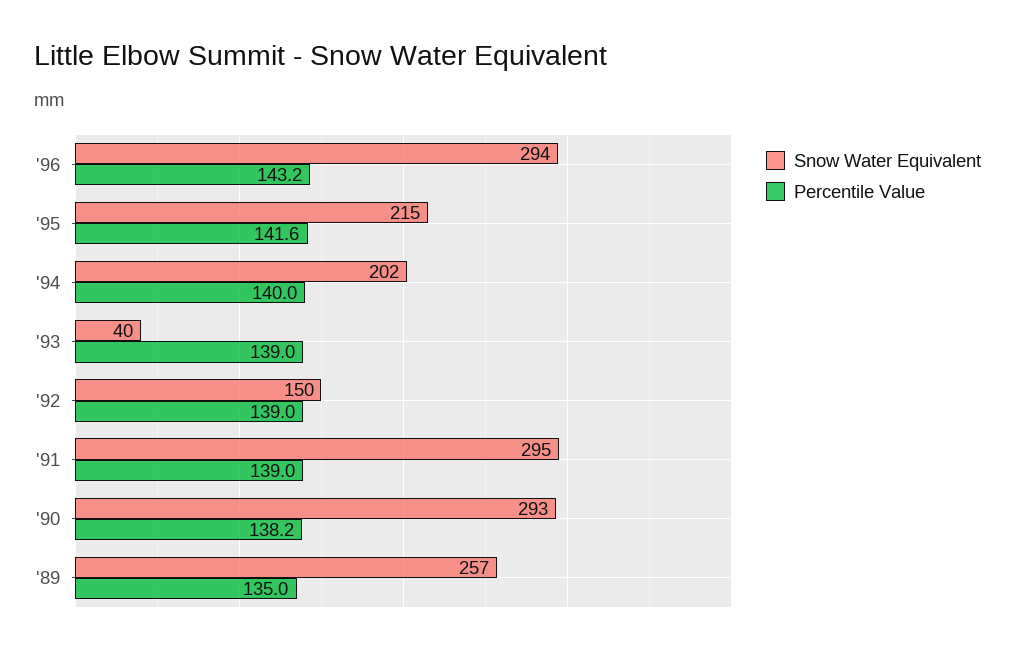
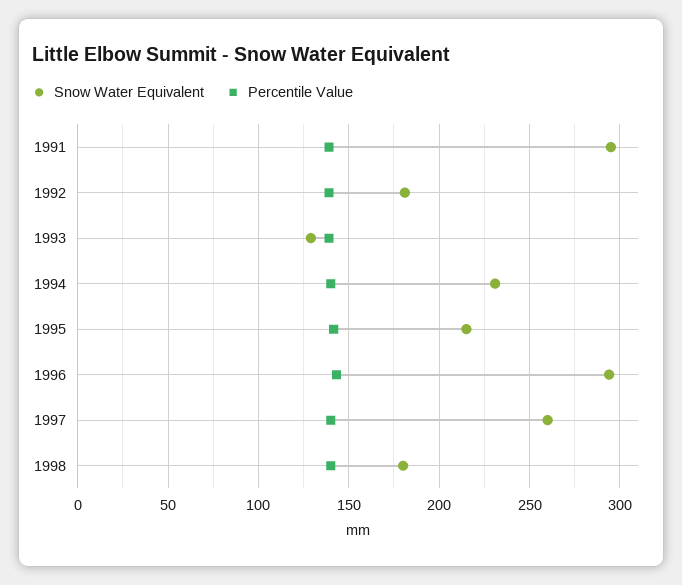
Snow Water Equivalent, '94: 202 -> 230
Snow Water Equivalent, '93: 40 -> 130
Snow Water Equivalent, '92: 150 -> 180
Snow Water Equivalent, '90: 293 -> none
Percentile Value, '90: 138.2 -> none
Snow Water Equivalent, '89: 257 -> none
Percentile Value, '89: 135 -> none
Snow Water Equivalent, 1997: none -> 260
Percentile Value, 1997: none -> 140
Snow Water Equivalent, 1998: none -> 180
Percentile Value, 1998: none -> 140

